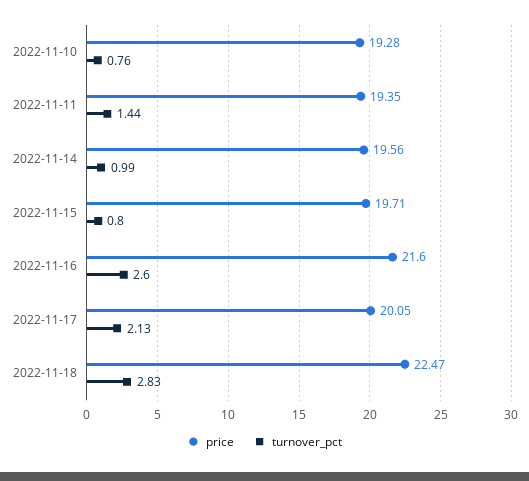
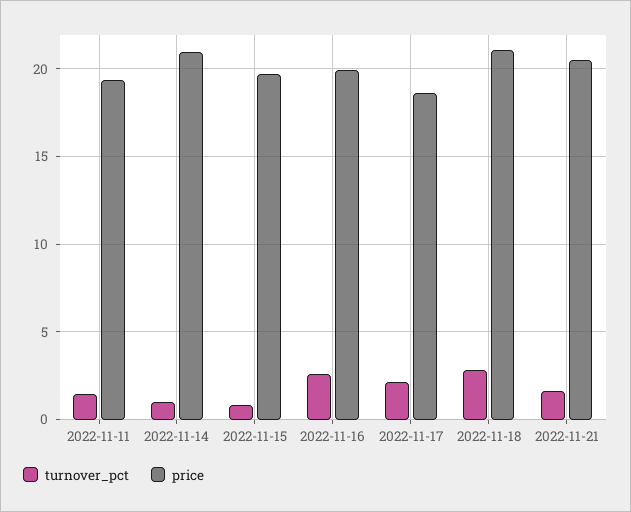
price, 2022-11-10: 19.28 -> none
turnover_pct, 2022-11-10: 0.76 -> none
price, 2022-11-14: 19.56 -> 21
price, 2022-11-16: 21.6 -> 20
price, 2022-11-17: 20.05 -> 18.5
price, 2022-11-18: 22.47 -> 21
turnover_pct, 2022-11-21: none -> 1.5
price, 2022-11-21: none -> 20.5

